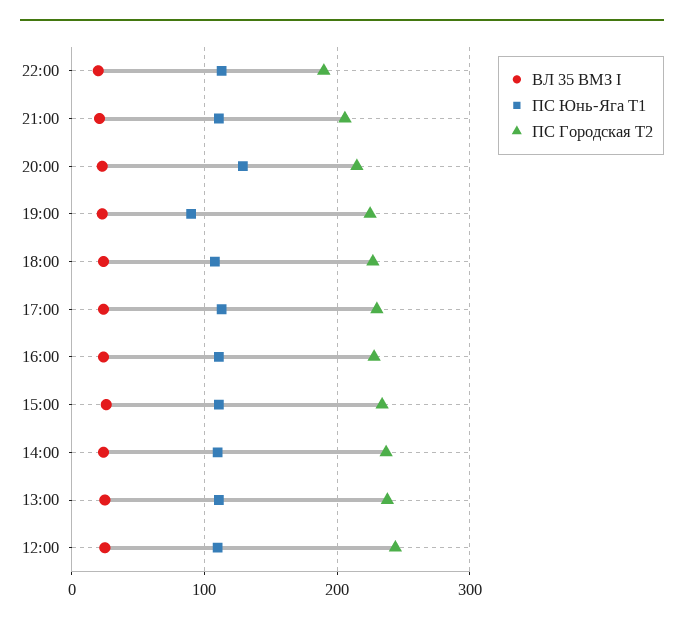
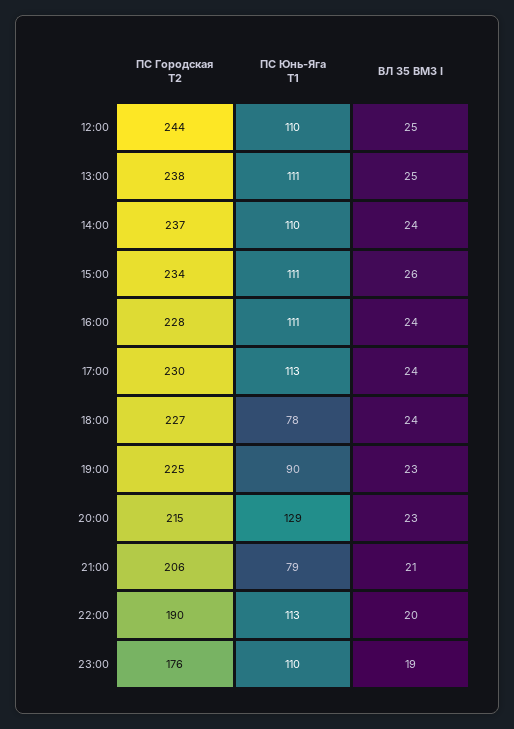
ПС Юнь-Яга T1, 21:00: 110 -> 79
ПС Юнь-Яга T1, 18:00: 110 -> 78
ПС Городская T2, 23:00: none -> 176
ПС Юнь-Яга T1, 23:00: none -> 110
ВЛ 35 ВМЗ I, 23:00: none -> 19

